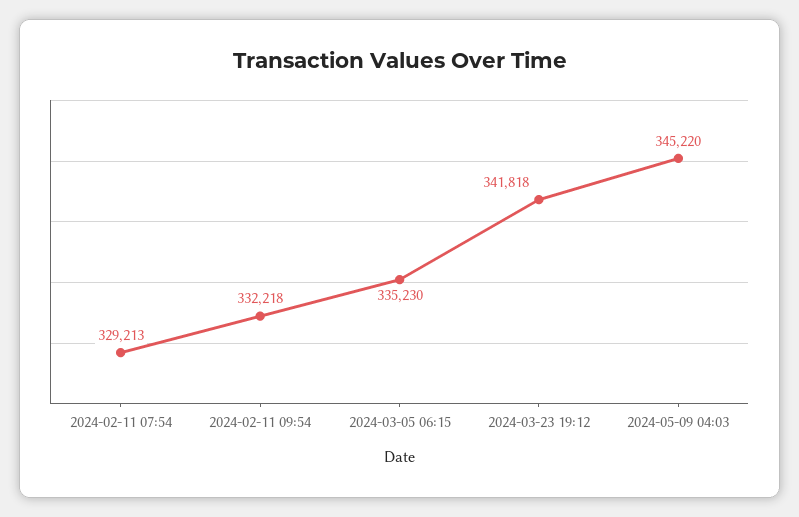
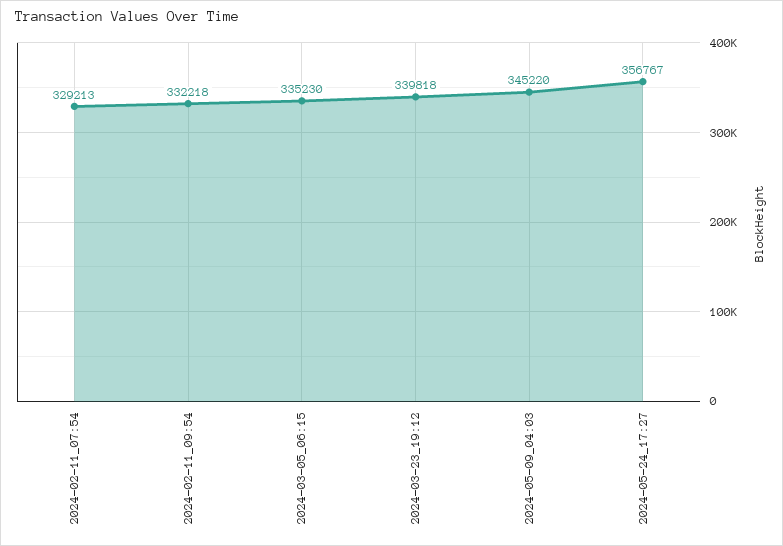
2024-03-23 19:12: 341818 -> 339818
2024-05-24_17:27: none -> 356767

